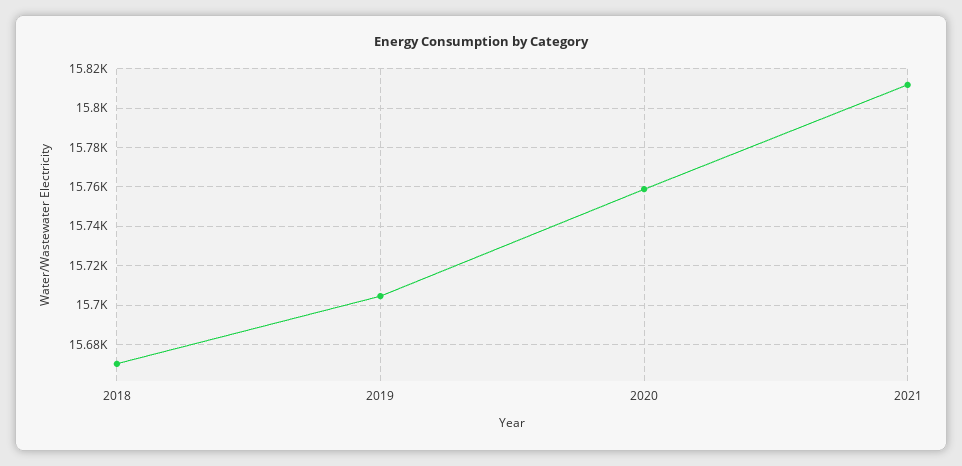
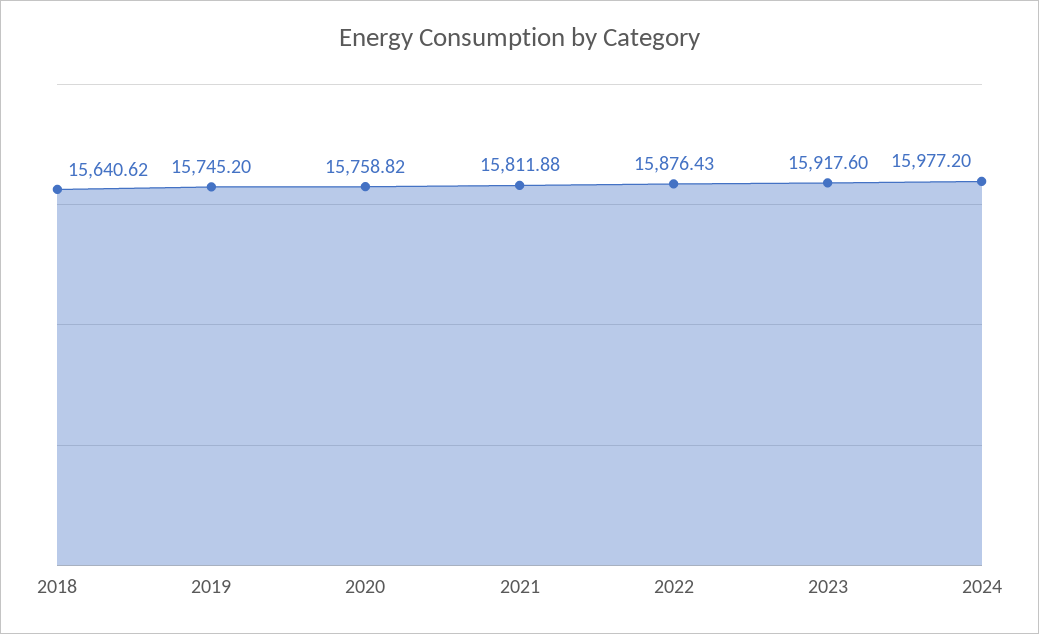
2018: 15670 -> 15640.62
2019: 15705 -> 15745.2
2022: none -> 15876.43
2023: none -> 15917.6
2024: none -> 15977.2

